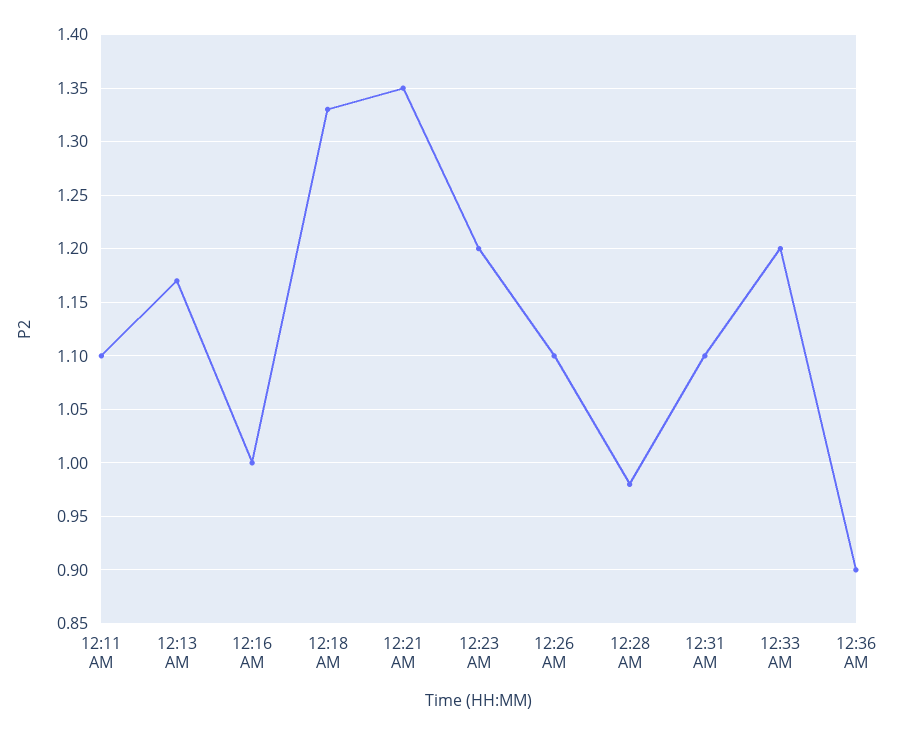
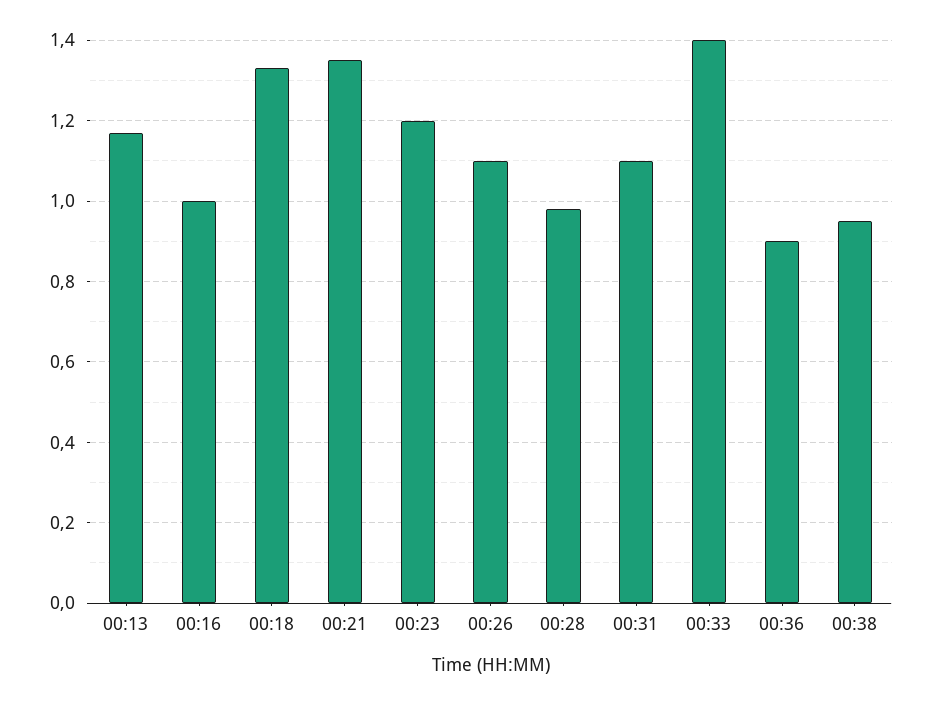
12:11 AM: 1.1 -> none
12:33 AM: 1.2 -> 1.4
00:38: none -> 0.95

